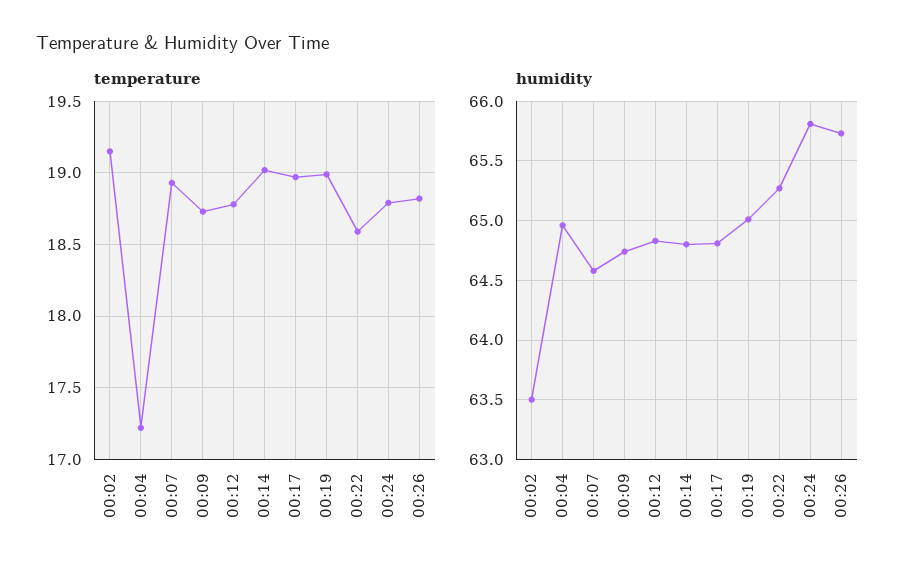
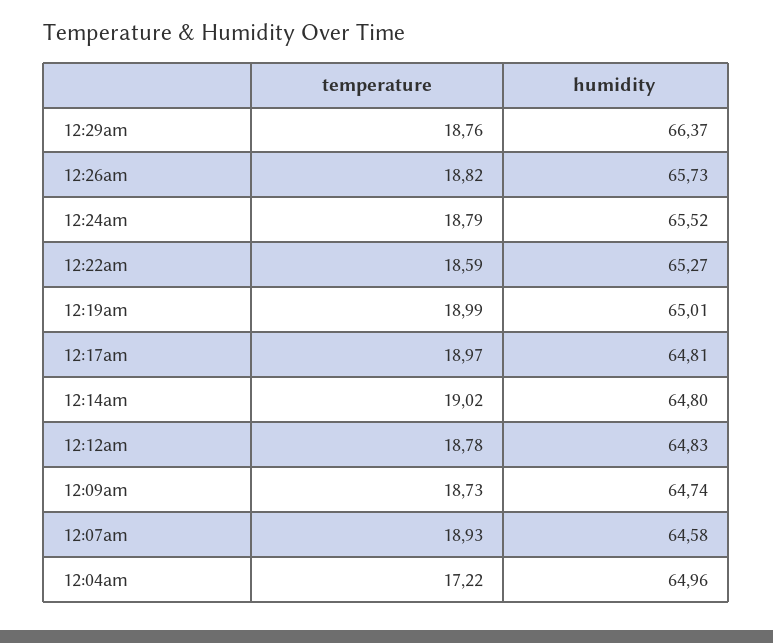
temperature, 00:02: 19.15 -> none
humidity, 00:02: 63.5 -> none
humidity, 00:24: 65.8 -> 65.52
temperature, 12:29am: none -> 18.76
humidity, 12:29am: none -> 66.37

